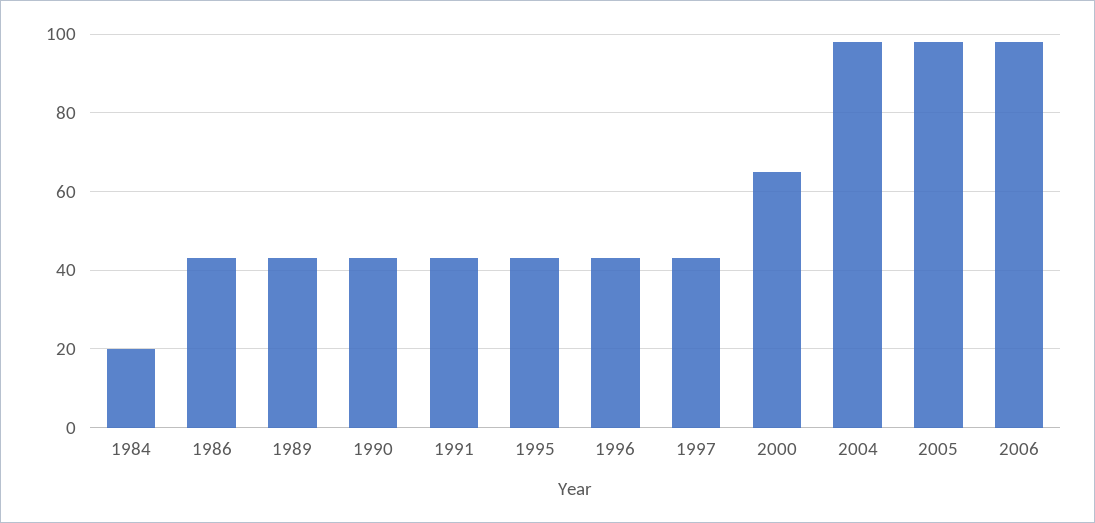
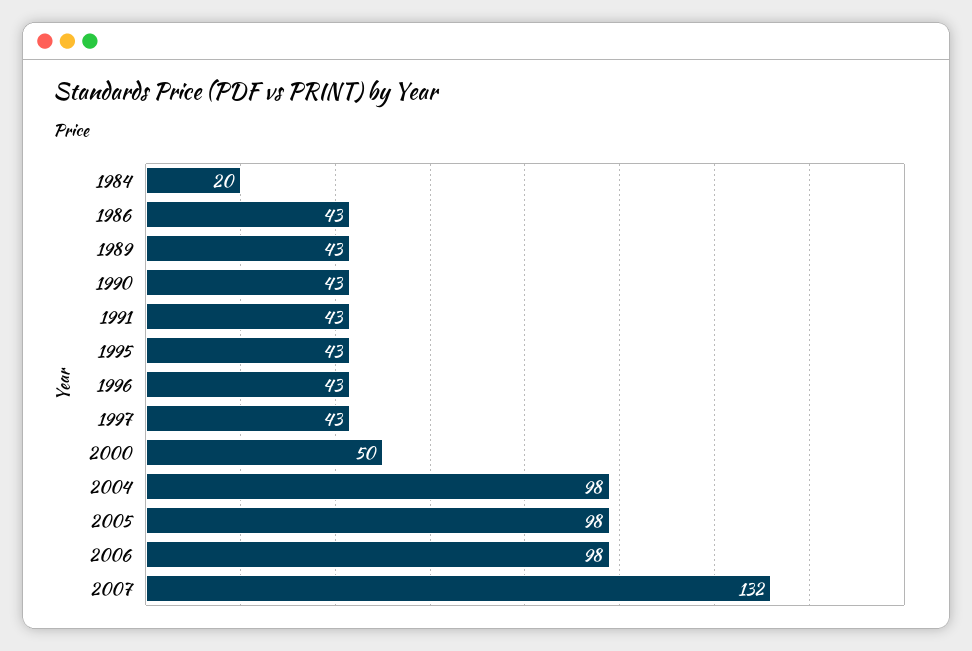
2000: 65 -> 50
2007: none -> 132

